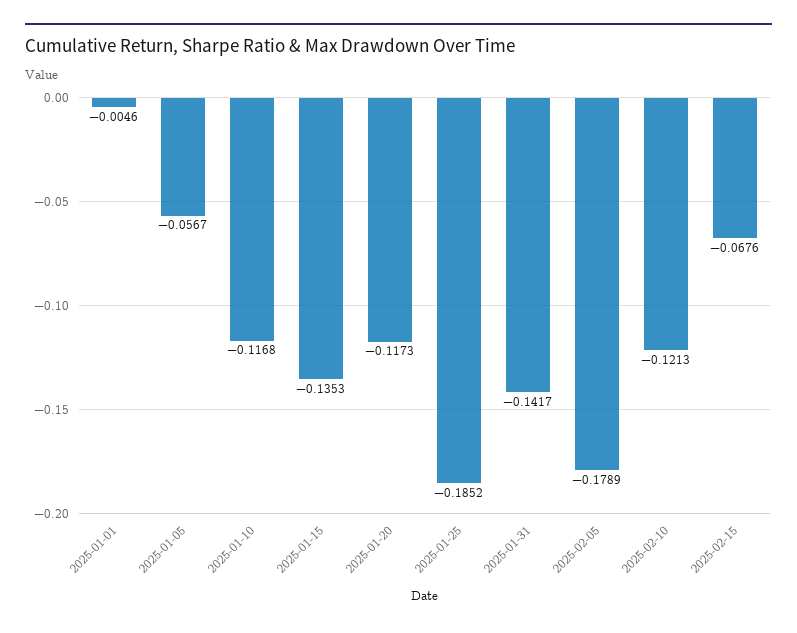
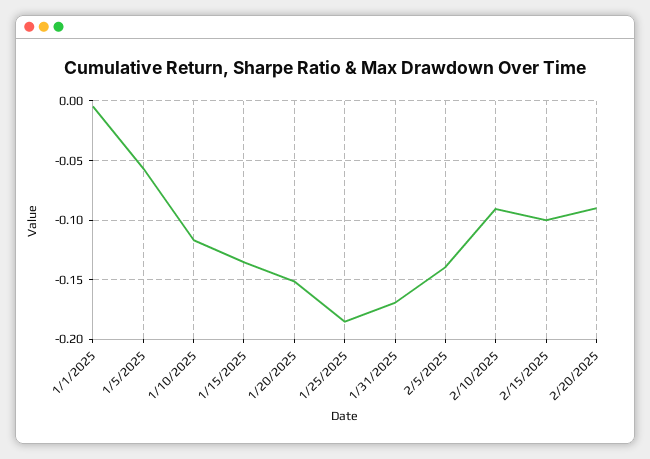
2025-01-20: -0.1173 -> -0.15
2025-01-31: -0.1417 -> -0.17
2025-02-05: -0.1789 -> -0.14
2025-02-10: -0.1213 -> -0.09
2025-02-15: -0.0676 -> -0.1
2/20/2025: none -> -0.09

